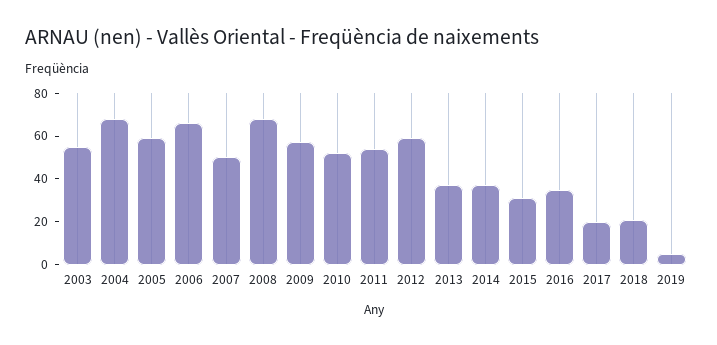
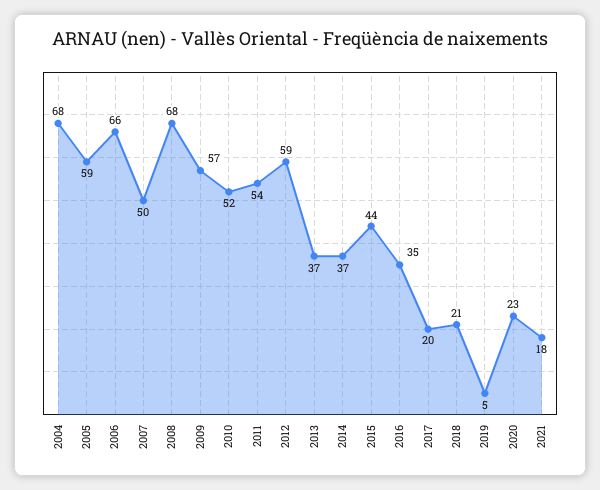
2003: 55 -> none
2015: 30 -> 44
2020: none -> 23
2021: none -> 18

